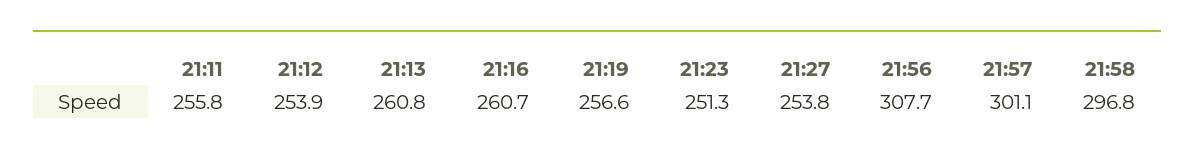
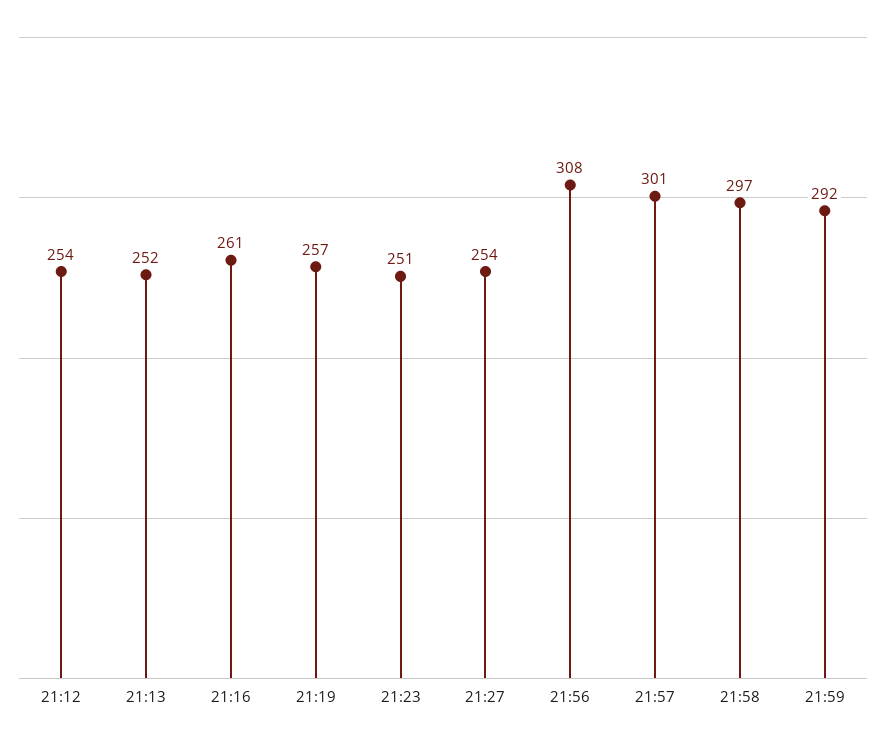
21:11: 255.8 -> none
21:13: 260.8 -> 252
21:59: none -> 292

